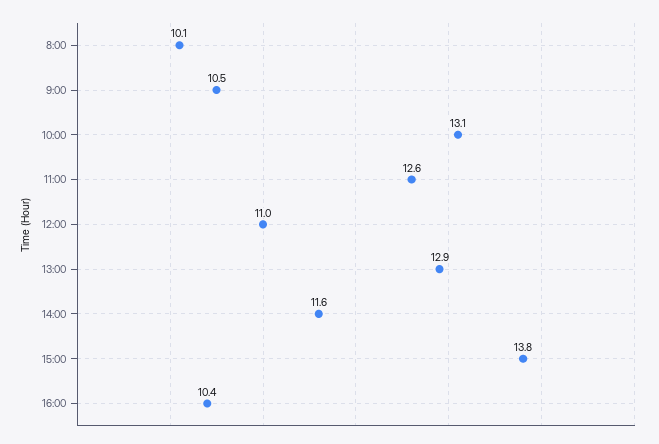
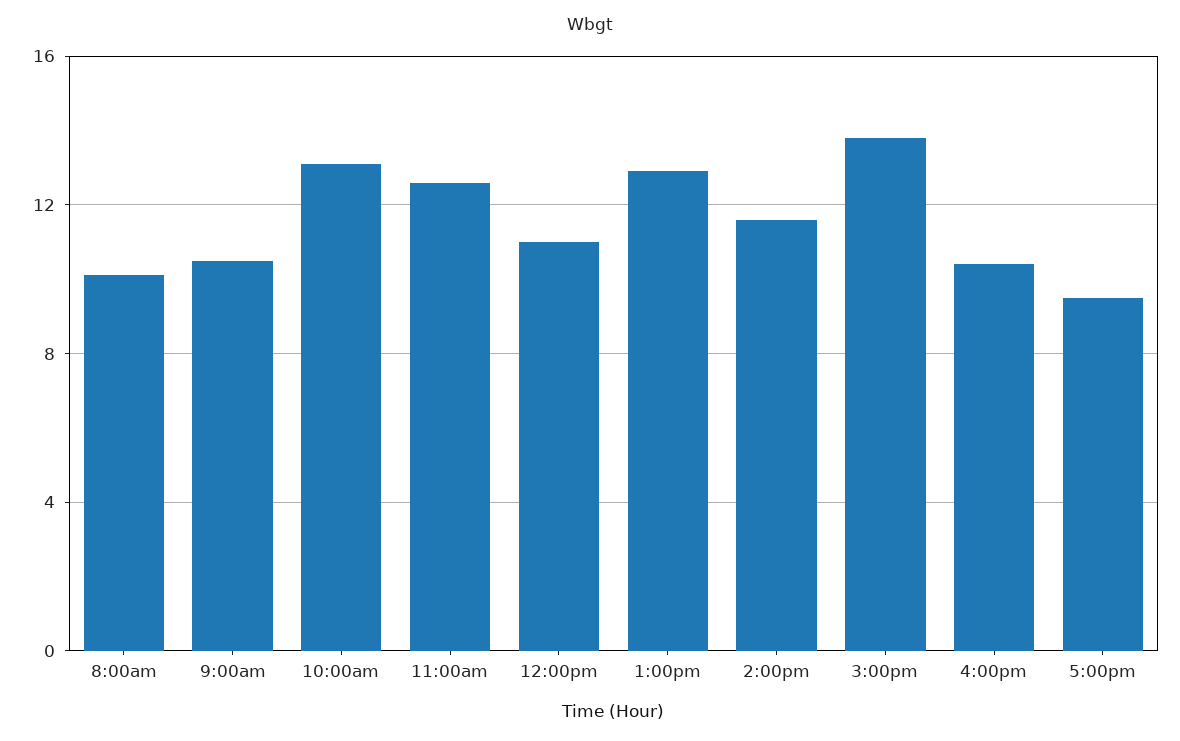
5:00pm: none -> 9.5

